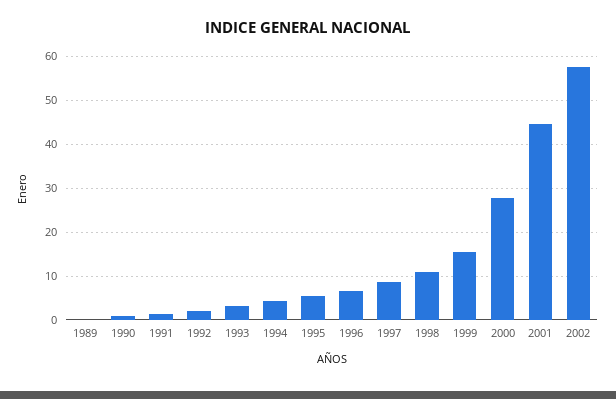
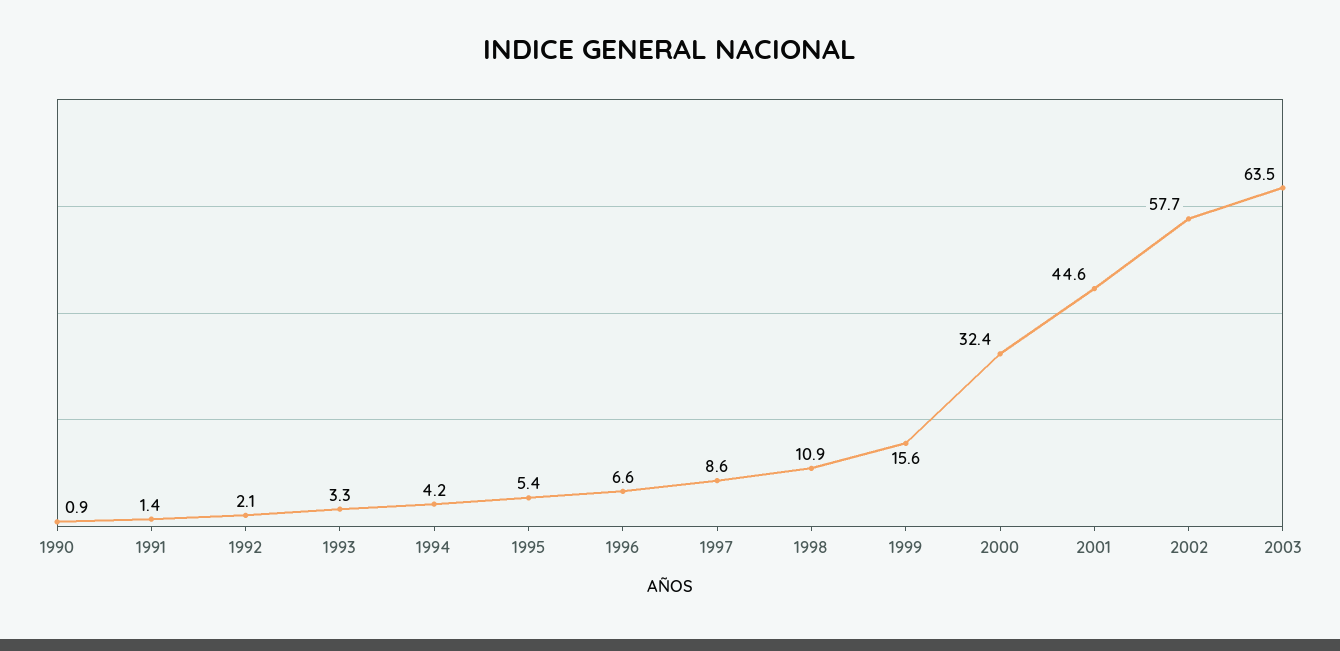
1989: 0 -> none
2000: 28 -> 32.4
2003: none -> 63.5

